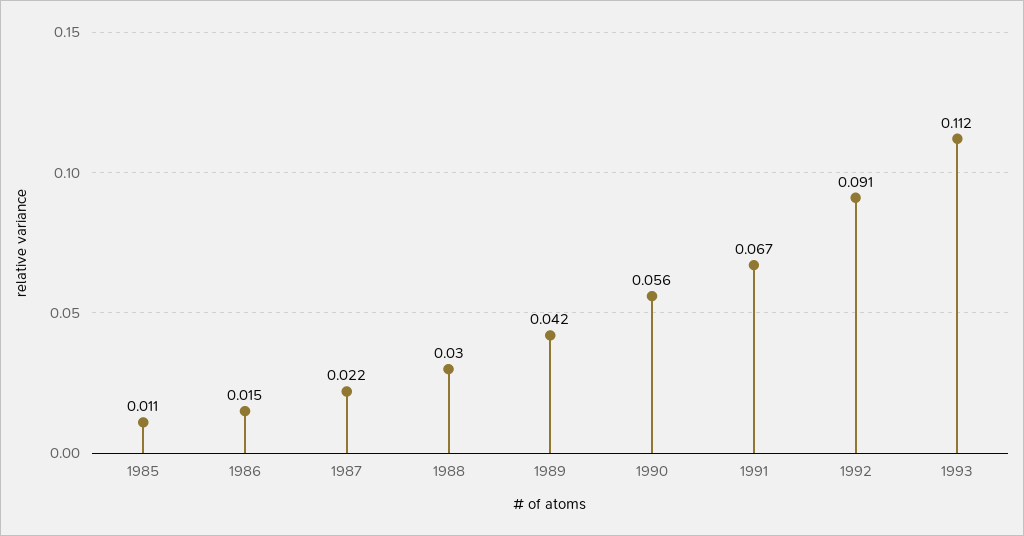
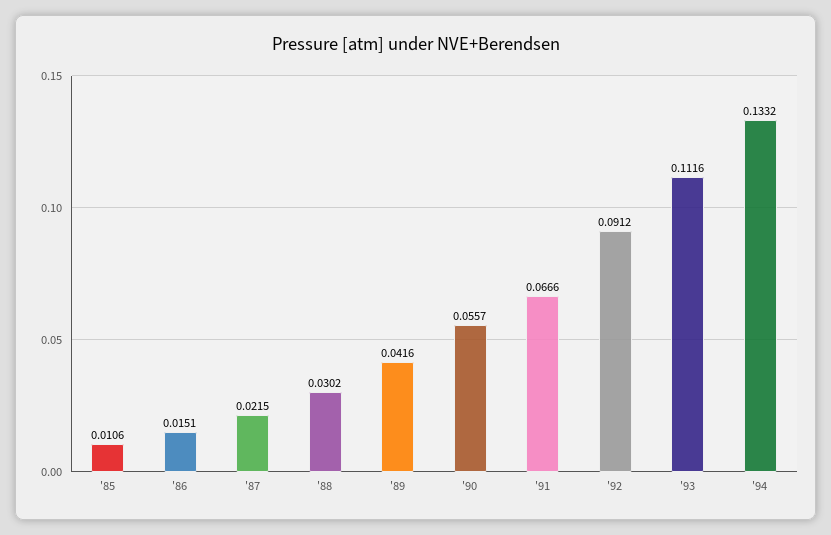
'94: none -> 0.1332

